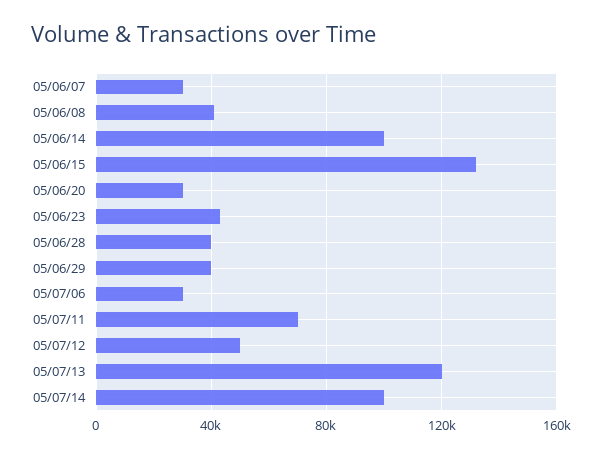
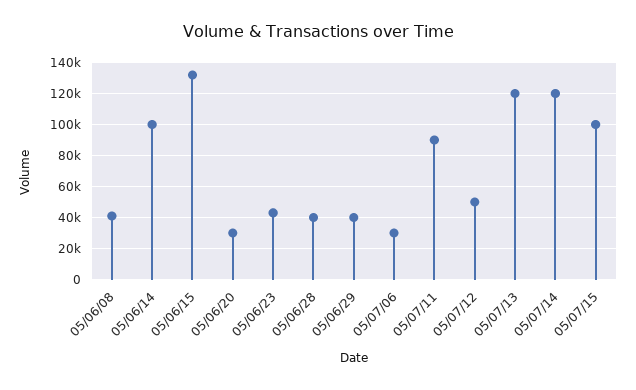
05/06/07: 30000 -> none
05/07/11: 70000 -> 90000
05/07/14: 100000 -> 120000
05/07/15: none -> 100000

